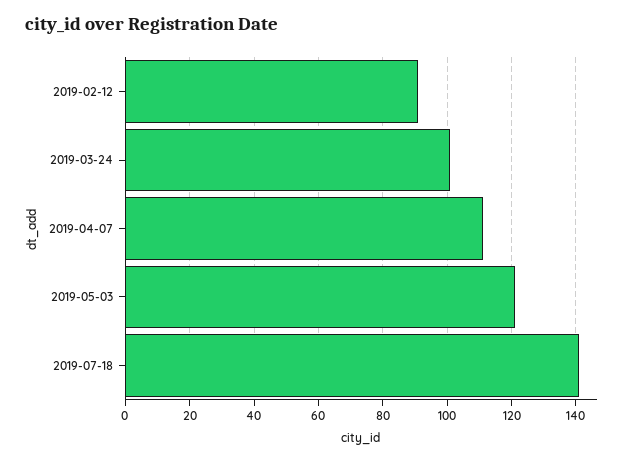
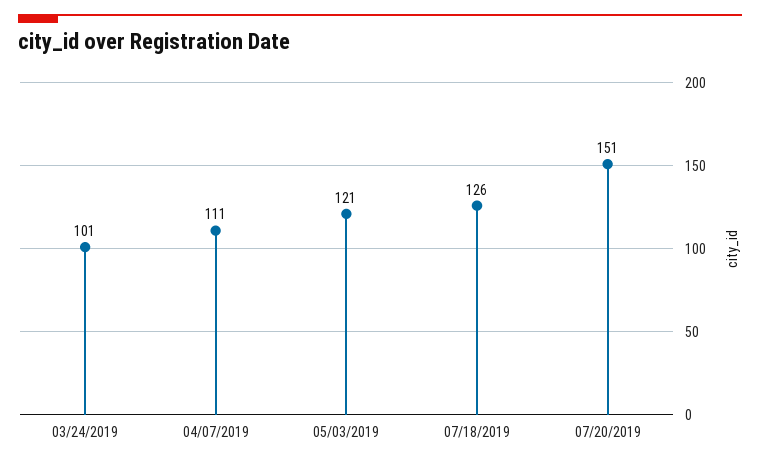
2019-02-12: 90 -> none
2019-07-18: 140 -> 126
07/20/2019: none -> 151

